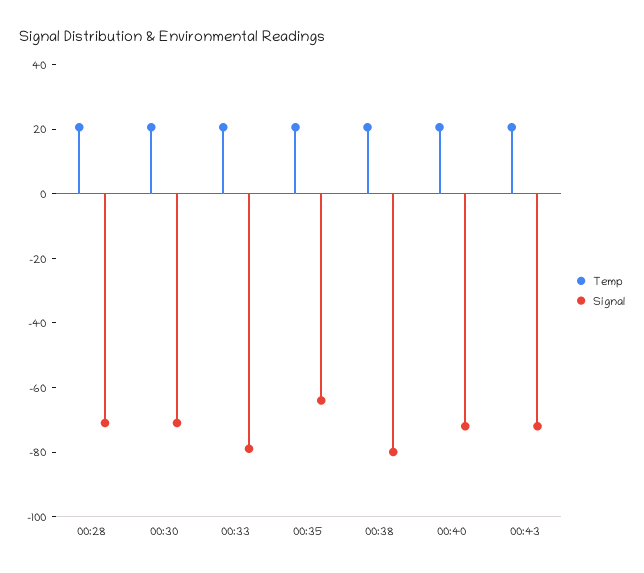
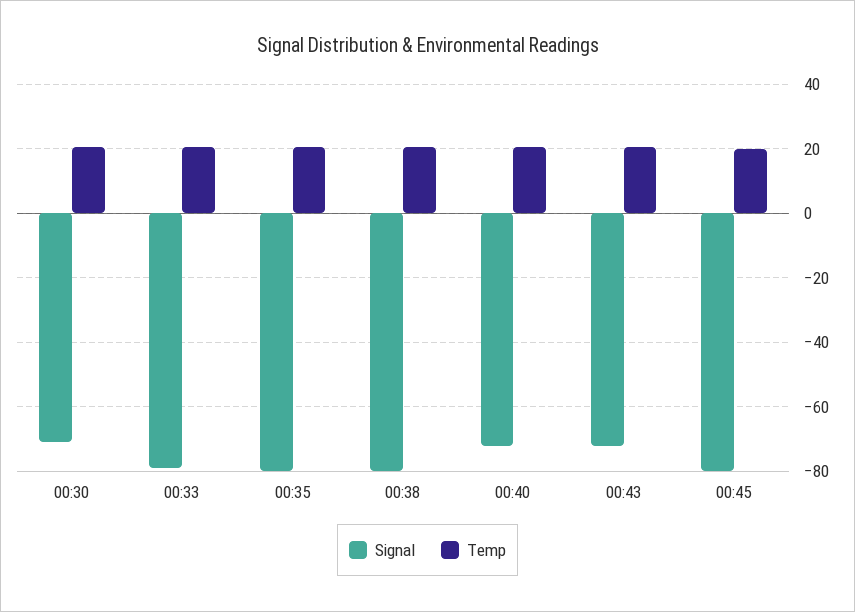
Temp, 00:28: 20 -> none
Signal, 00:28: -70 -> none
Signal, 00:35: -65 -> -80
Signal, 00:45: none -> -80
Temp, 00:45: none -> 20

